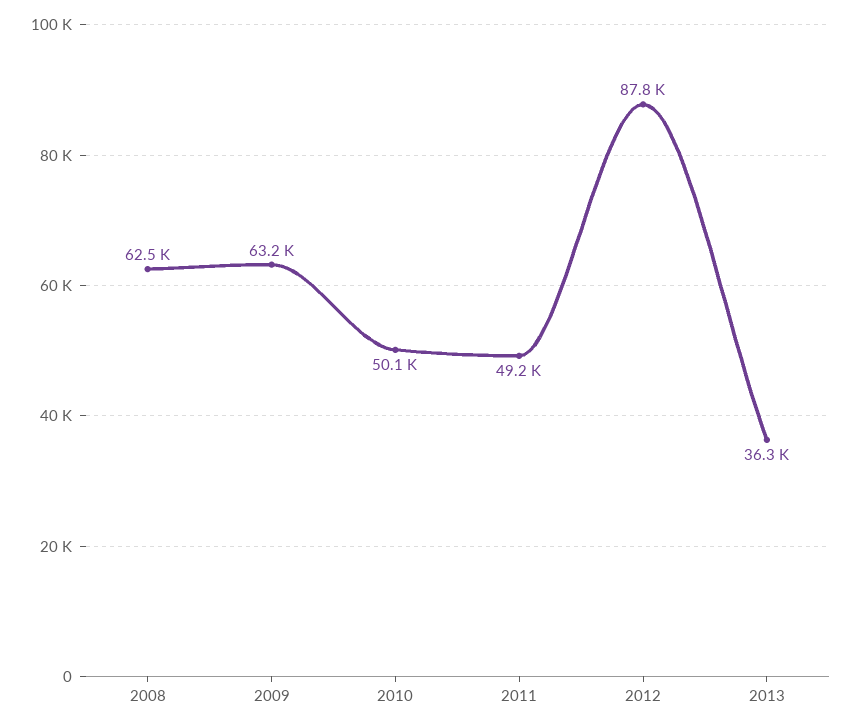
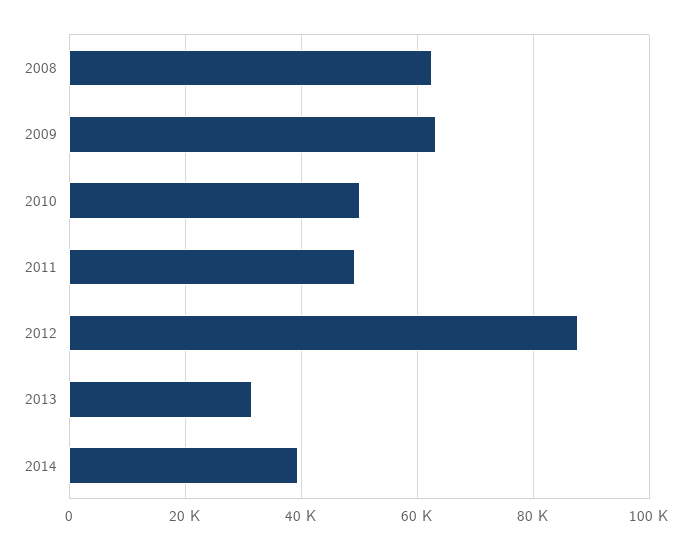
2013: 36300 -> 32000
2014: none -> 40000

